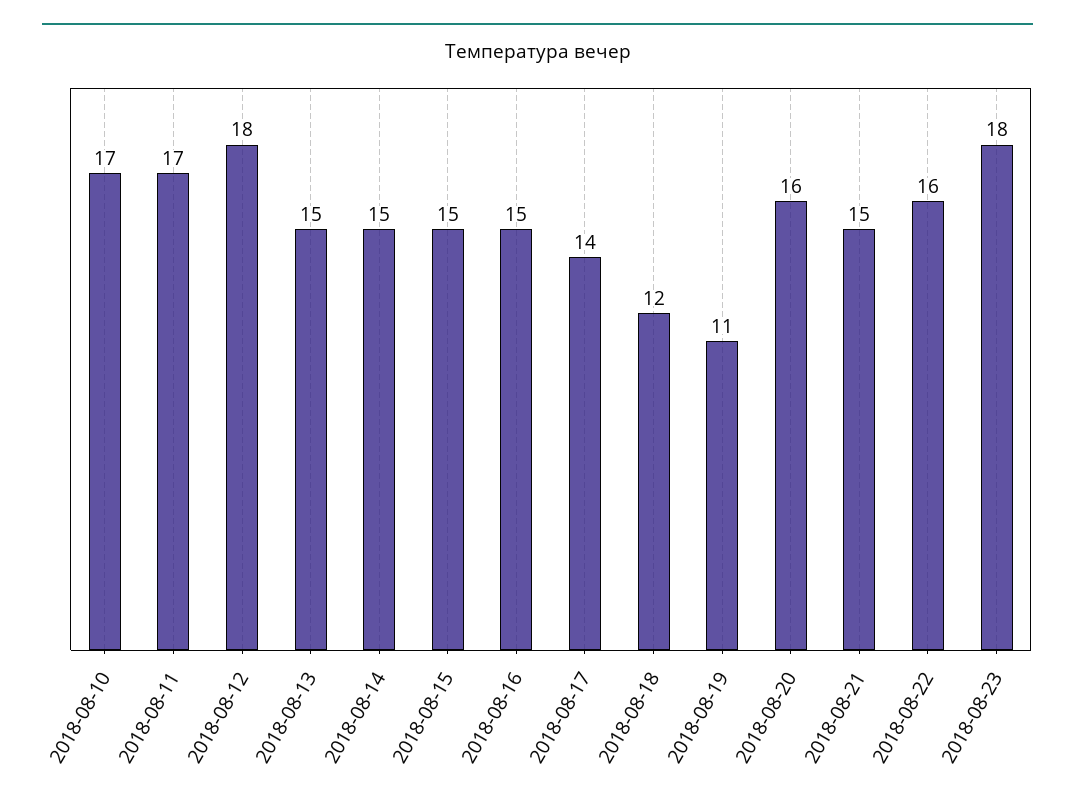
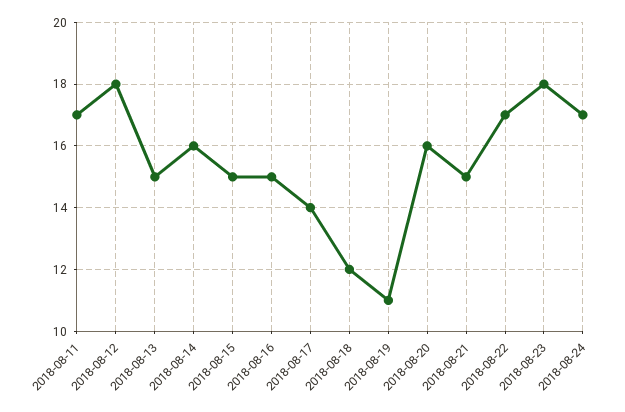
2018-08-10: 17 -> none
2018-08-14: 15 -> 16
2018-08-22: 16 -> 17
2018-08-24: none -> 17

